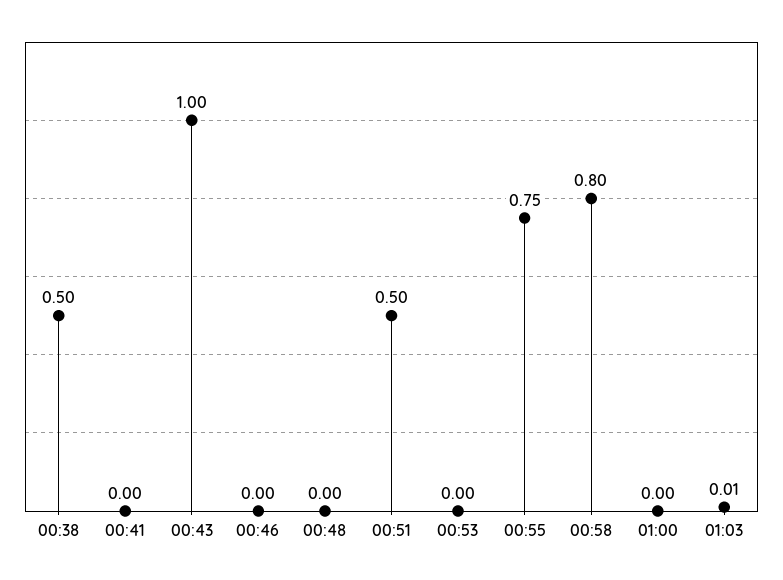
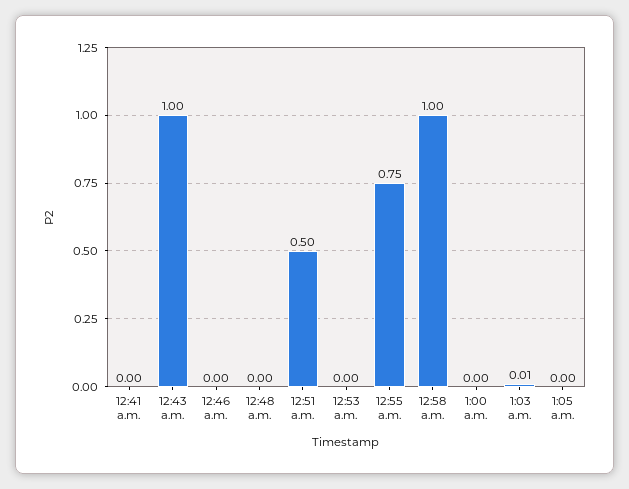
00:38: 0.5 -> none
00:58: 0.8 -> 1
1:05 a.m.: none -> 0

